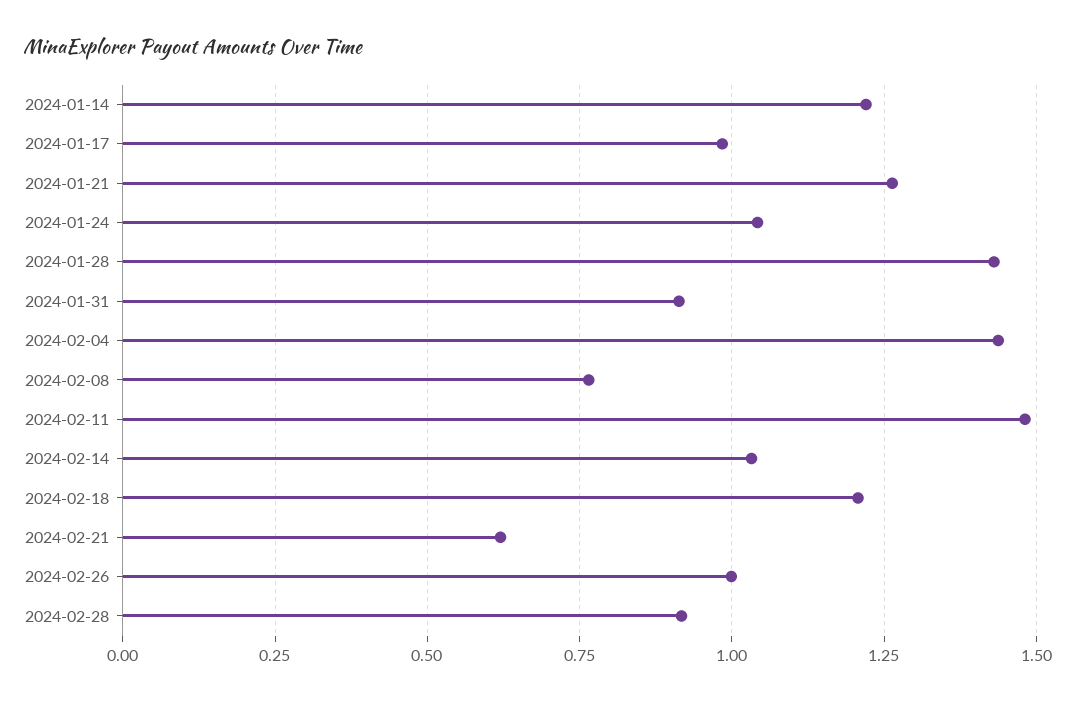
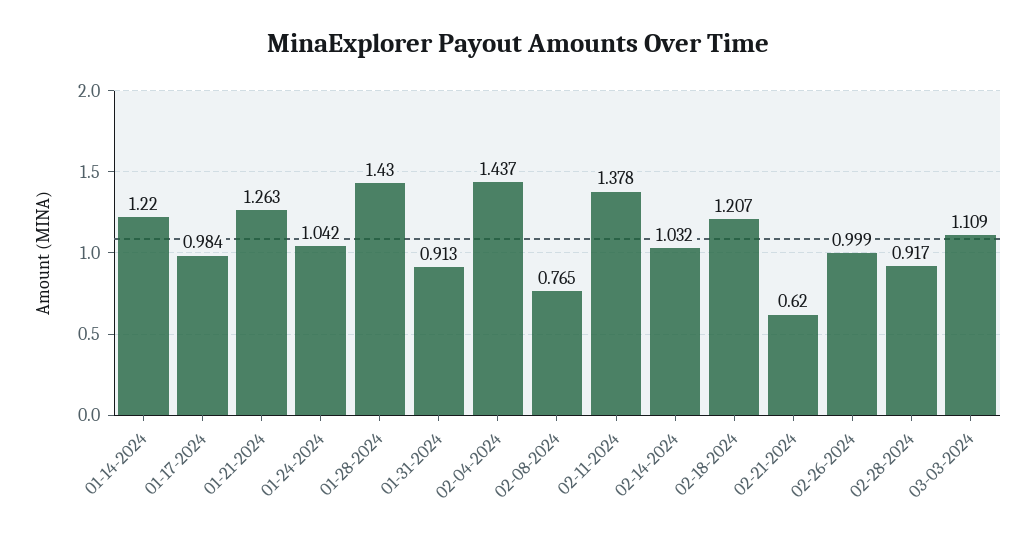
2024-02-11: 1.475 -> 1.378
03-03-2024: none -> 1.109

